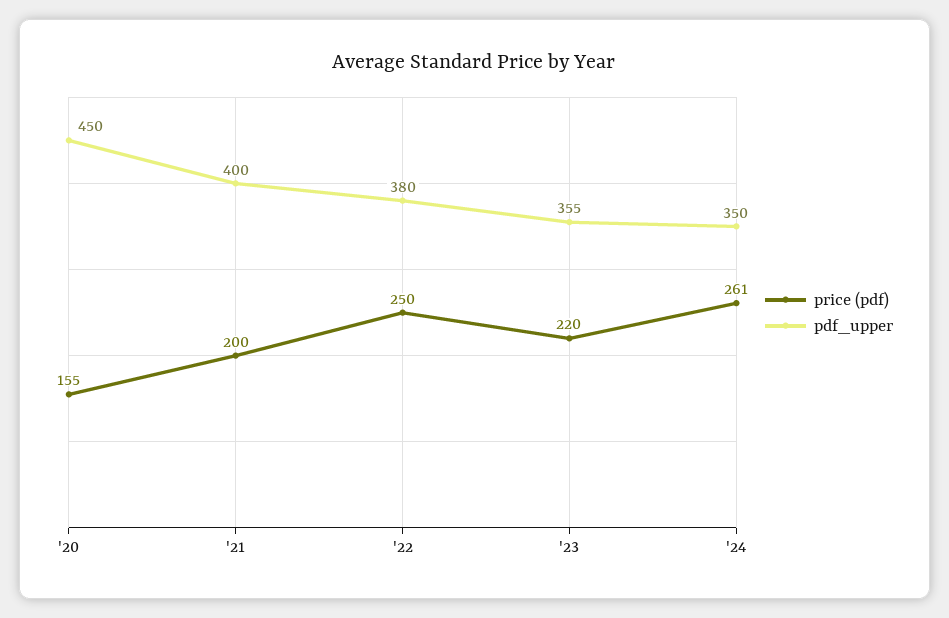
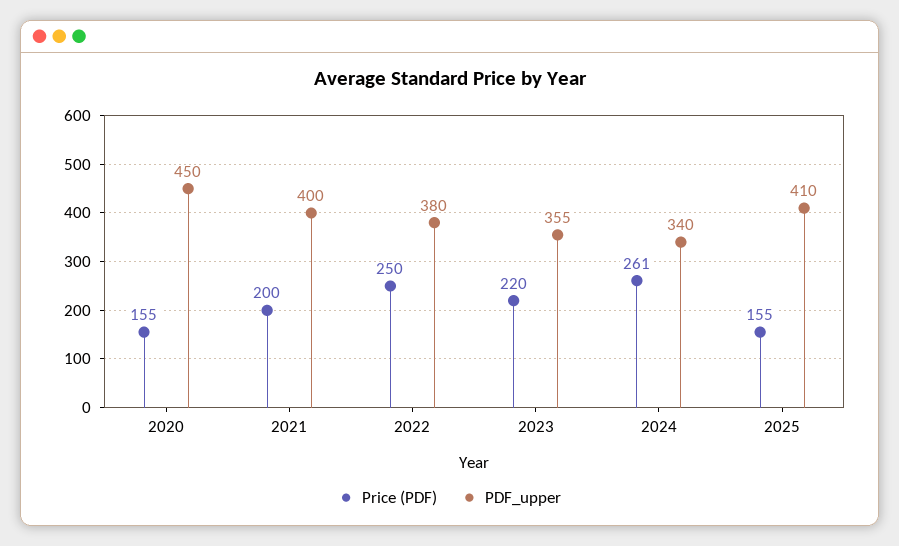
pdf_upper, '24: 350 -> 340
price (pdf), 2025: none -> 155
pdf_upper, 2025: none -> 410

